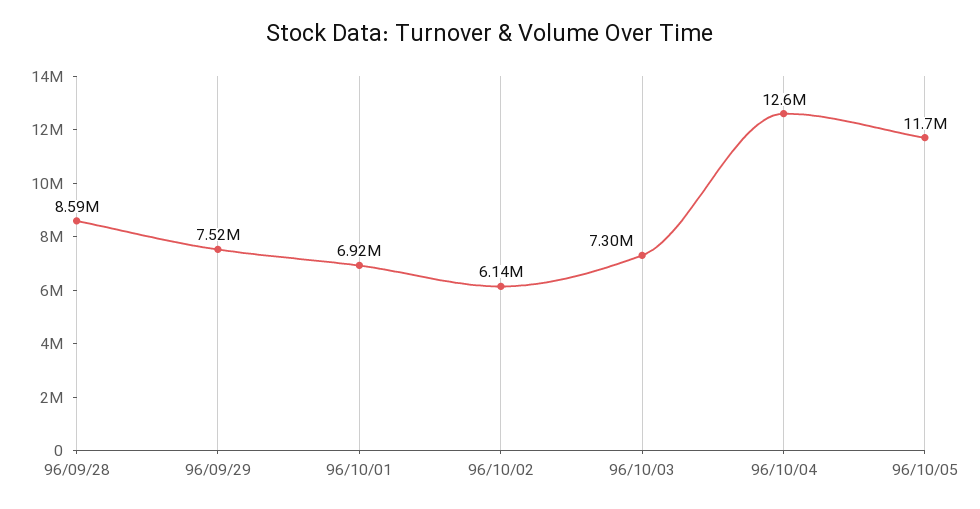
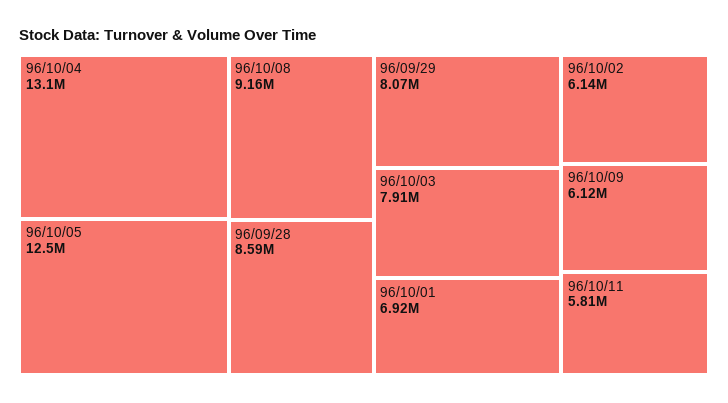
96/09/29: 7520000 -> 8070000
96/10/03: 7300000 -> 7910000
96/10/04: 12600000 -> 13100000
96/10/05: 11700000 -> 12500000
96/10/08: none -> 9160000
96/10/09: none -> 6120000
96/10/11: none -> 5810000

